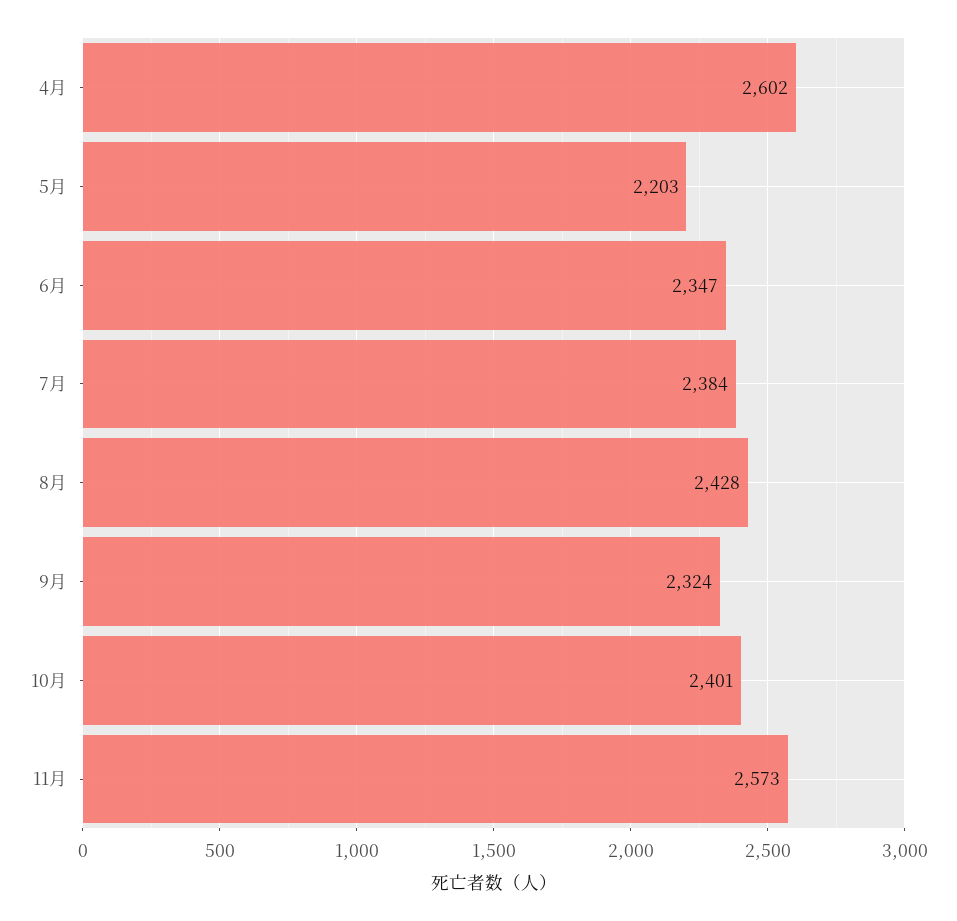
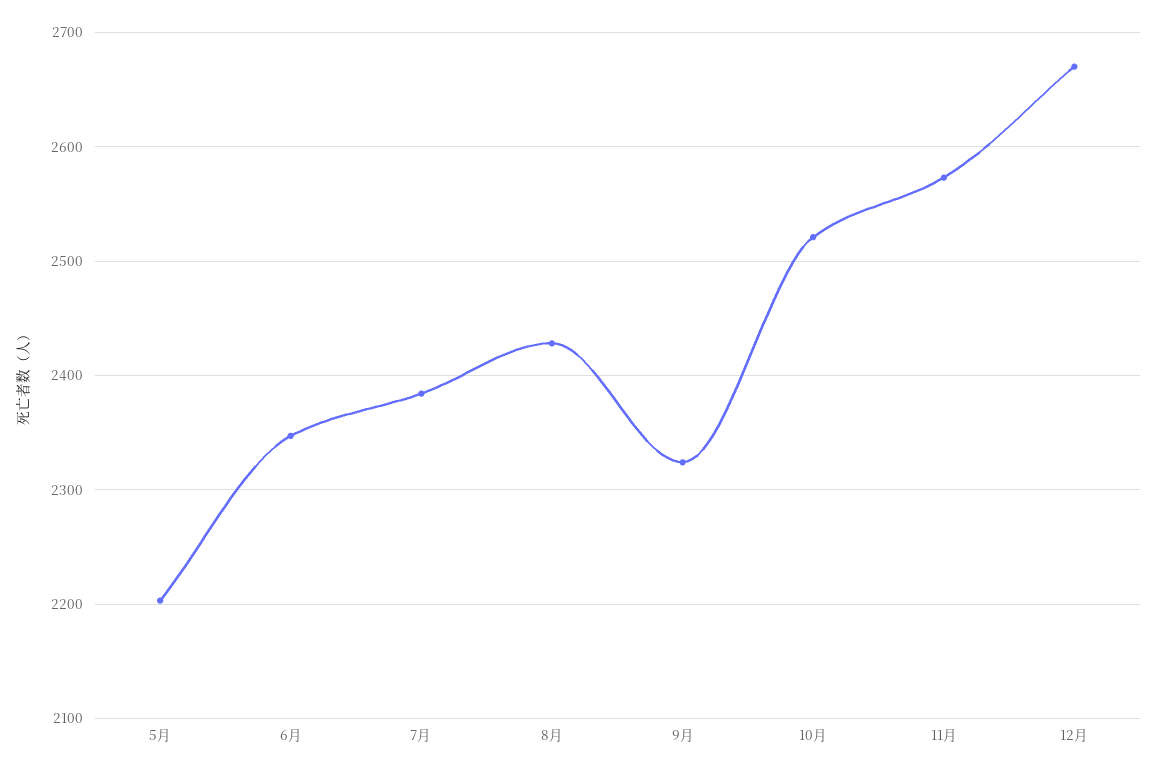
4月: 2602 -> none
10月: 2401 -> 2520
12月: none -> 2670

